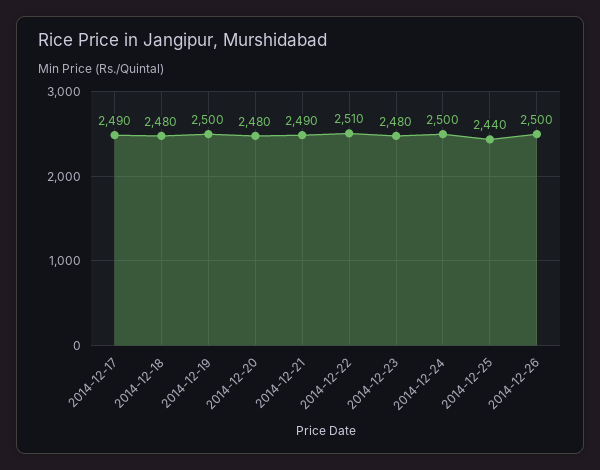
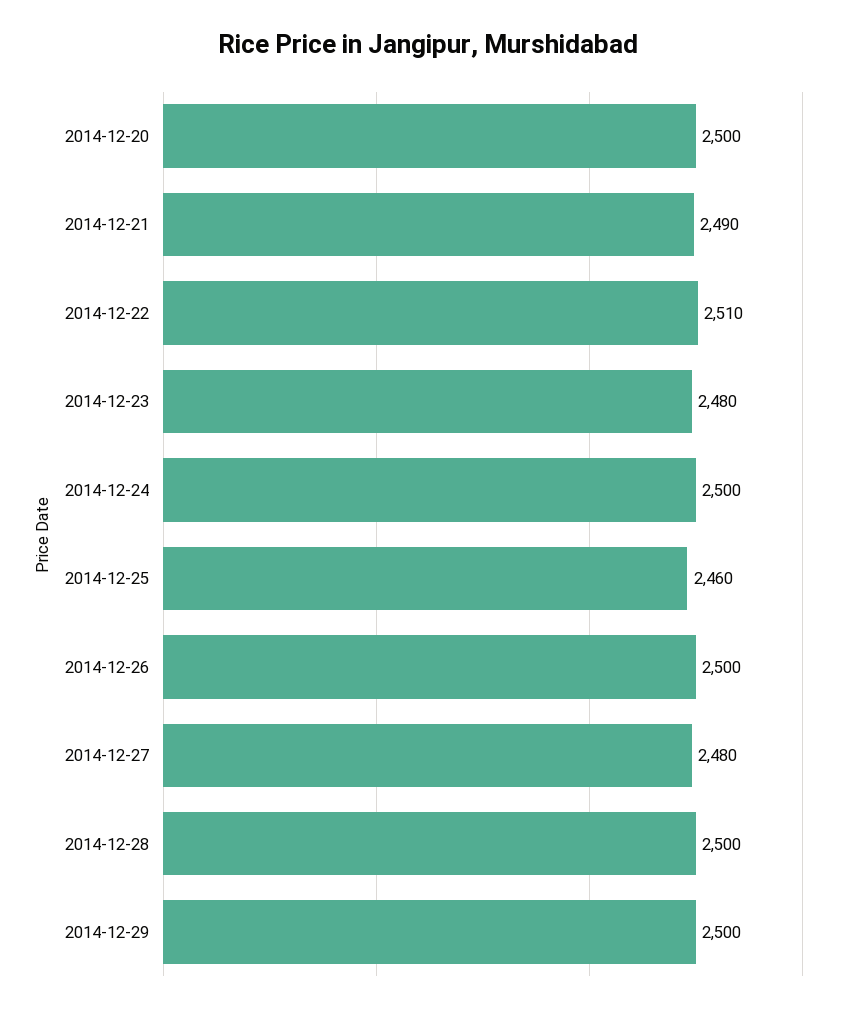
2014-12-17: 2490 -> none
2014-12-18: 2480 -> none
2014-12-19: 2500 -> none
2014-12-20: 2480 -> 2500
2014-12-25: 2440 -> 2460
2014-12-27: none -> 2480
2014-12-28: none -> 2500
2014-12-29: none -> 2500

